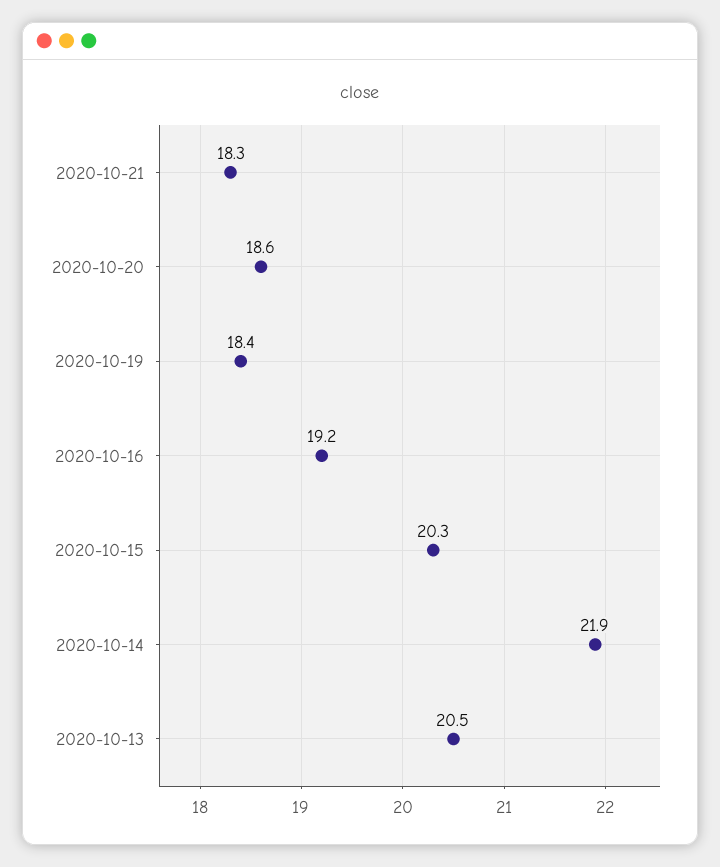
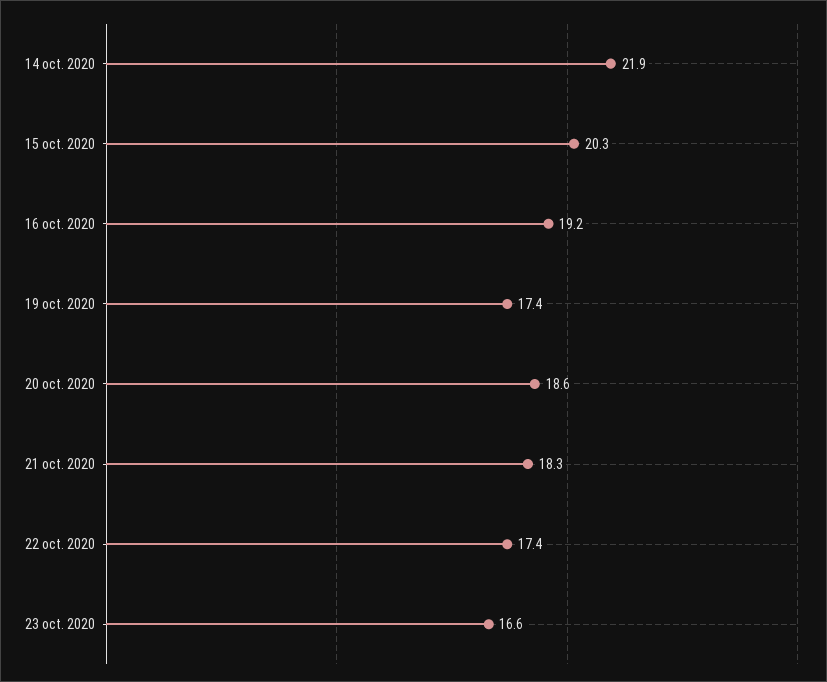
2020-10-19: 18.4 -> 17.4
2020-10-13: 20.5 -> none
22 oct. 2020: none -> 17.4
23 oct. 2020: none -> 16.6

